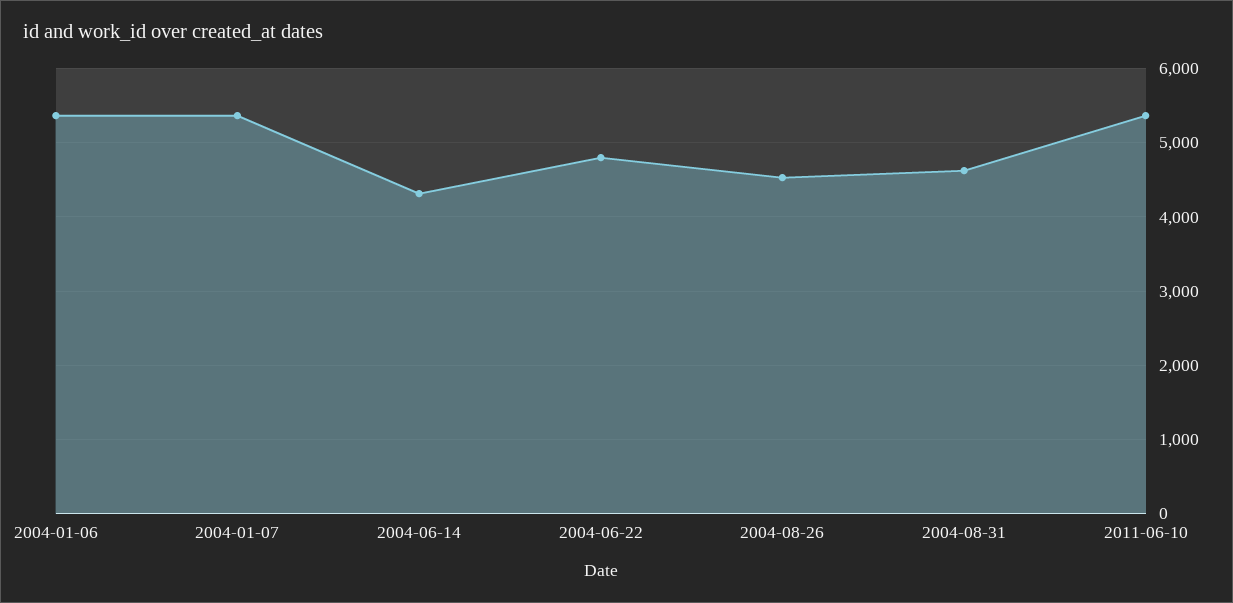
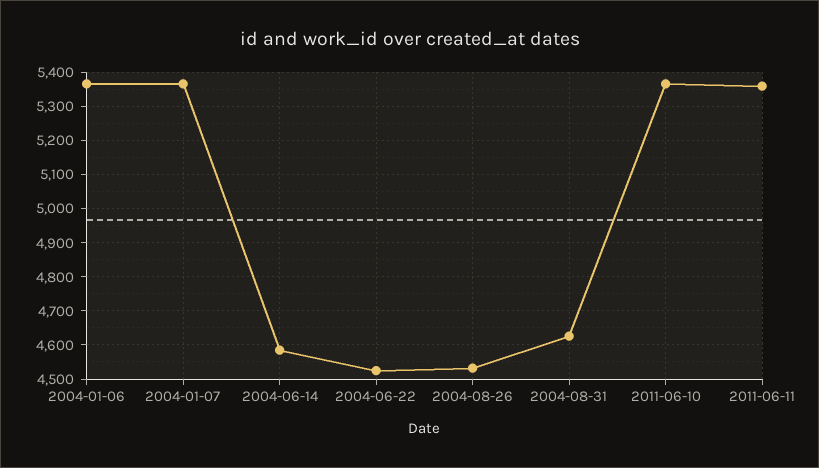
2004-06-14: 4300 -> 4580
2004-06-22: 4800 -> 4520
2011-06-11: none -> 5360

